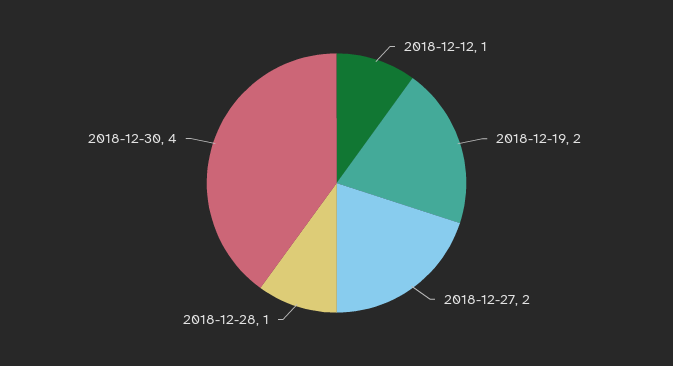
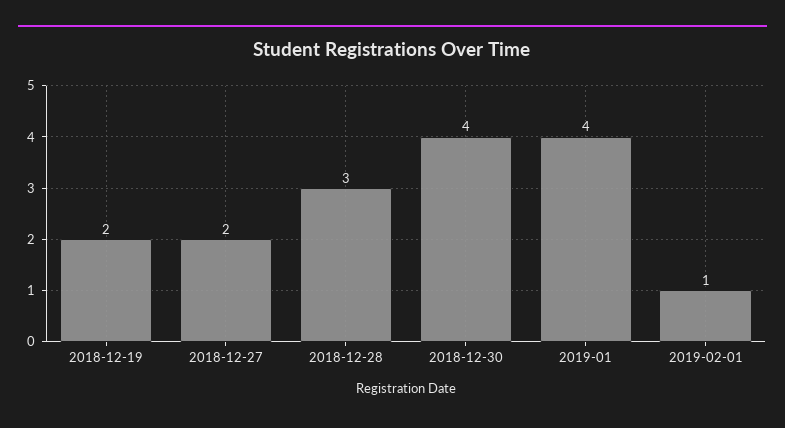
2018-12-12: 1 -> none
2018-12-28: 1 -> 3
2019-01: none -> 4
2019-02-01: none -> 1

